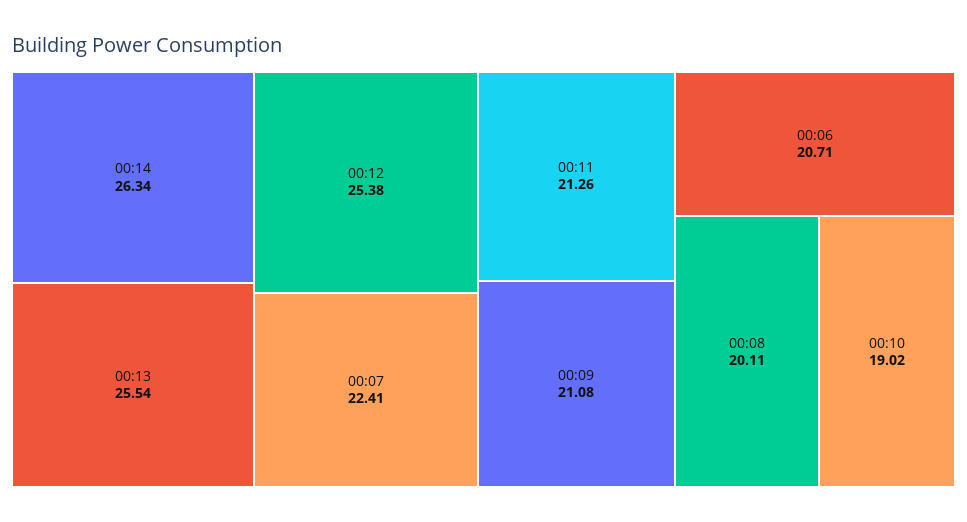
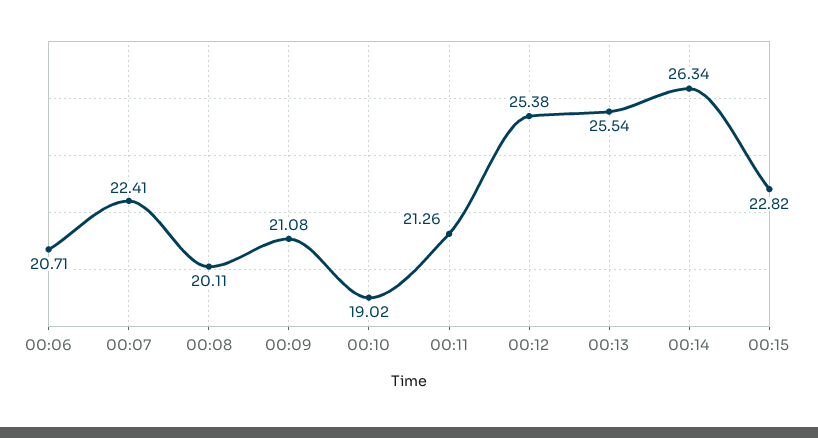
00:15: none -> 22.82

